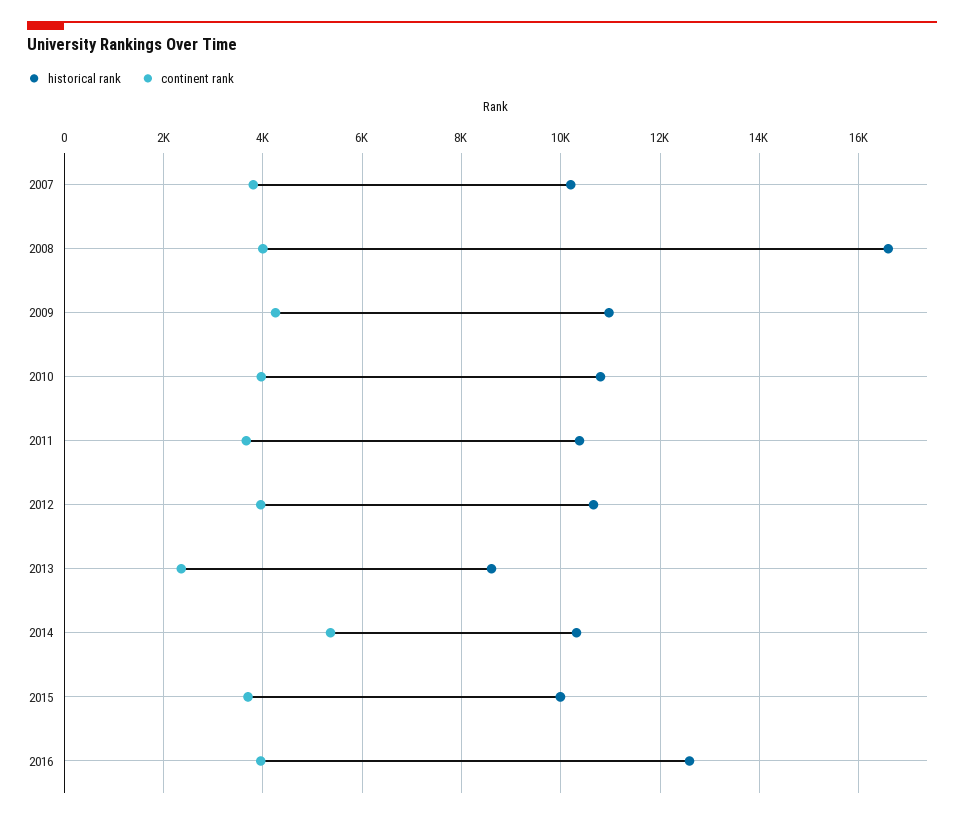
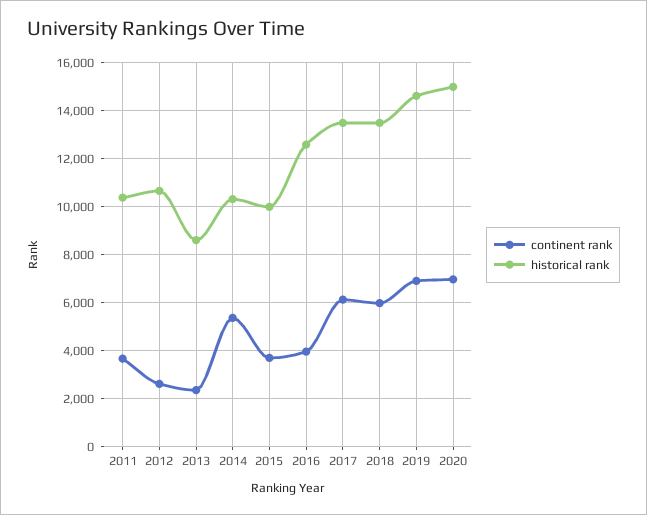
historical rank, 2007: 10200 -> none
continent rank, 2007: 3800 -> none
historical rank, 2008: 16600 -> none
continent rank, 2008: 4000 -> none
historical rank, 2009: 11000 -> none
continent rank, 2009: 4200 -> none
historical rank, 2010: 10800 -> none
continent rank, 2010: 4000 -> none
continent rank, 2012: 4000 -> 2500
continent rank, 2017: none -> 6000
historical rank, 2017: none -> 13500
continent rank, 2018: none -> 6000
historical rank, 2018: none -> 13500
continent rank, 2019: none -> 7000
historical rank, 2019: none -> 14500
continent rank, 2020: none -> 7000
historical rank, 2020: none -> 15000

